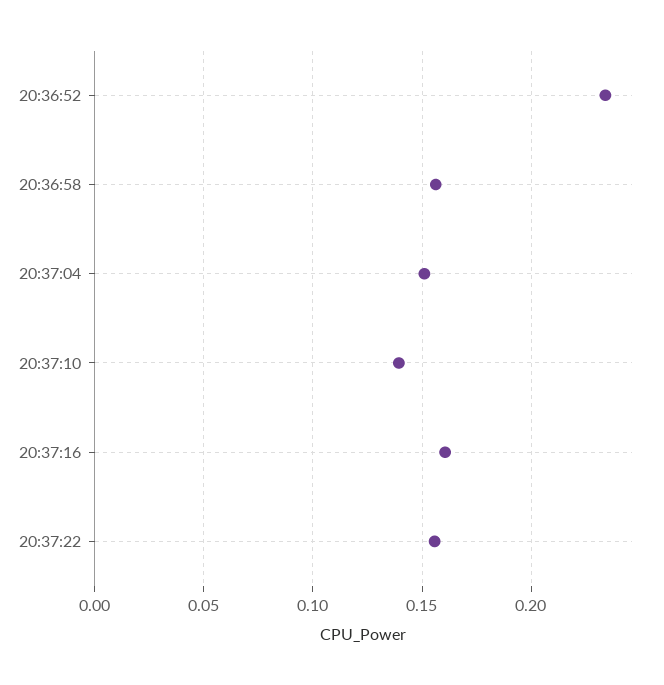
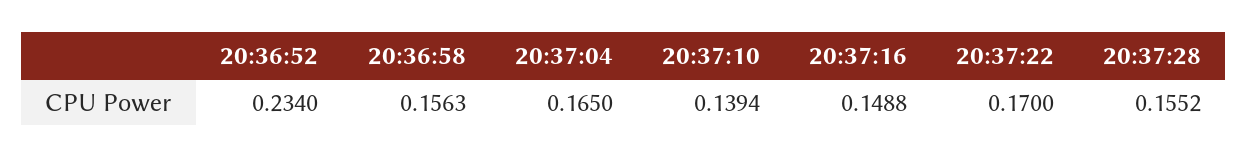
20:37:04: 0.15 -> 0.165
20:37:16: 0.16 -> 0.1488
20:37:22: 0.155 -> 0.17
20:37:28: none -> 0.1552

